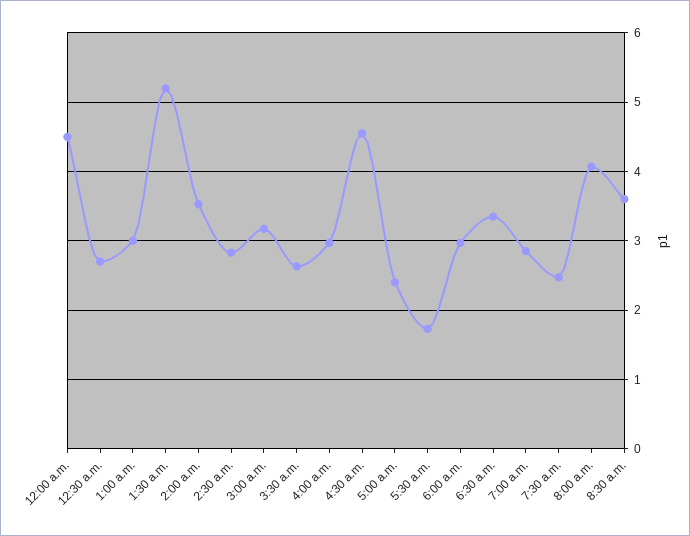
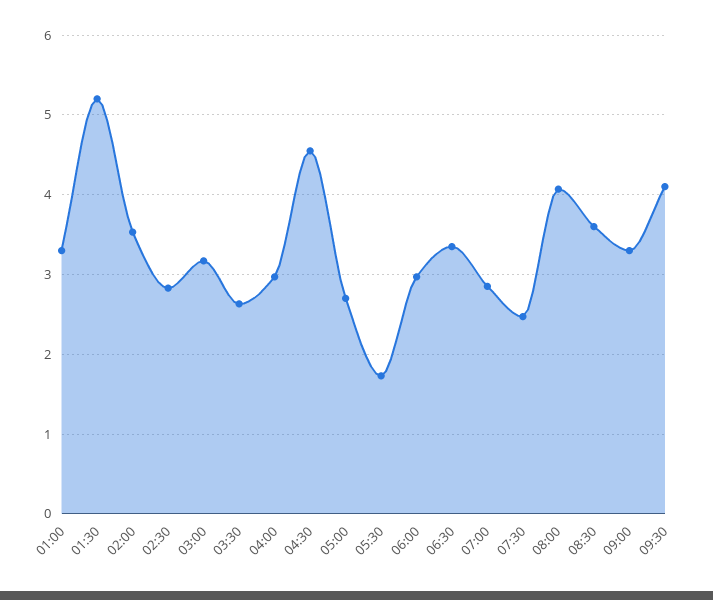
12:00 a.m.: 4.5 -> none
12:30 a.m.: 2.7 -> none
1:00 a.m.: 3 -> 3.3
5:00 a.m.: 2.4 -> 2.7
09:00: none -> 3.3
09:30: none -> 4.1

